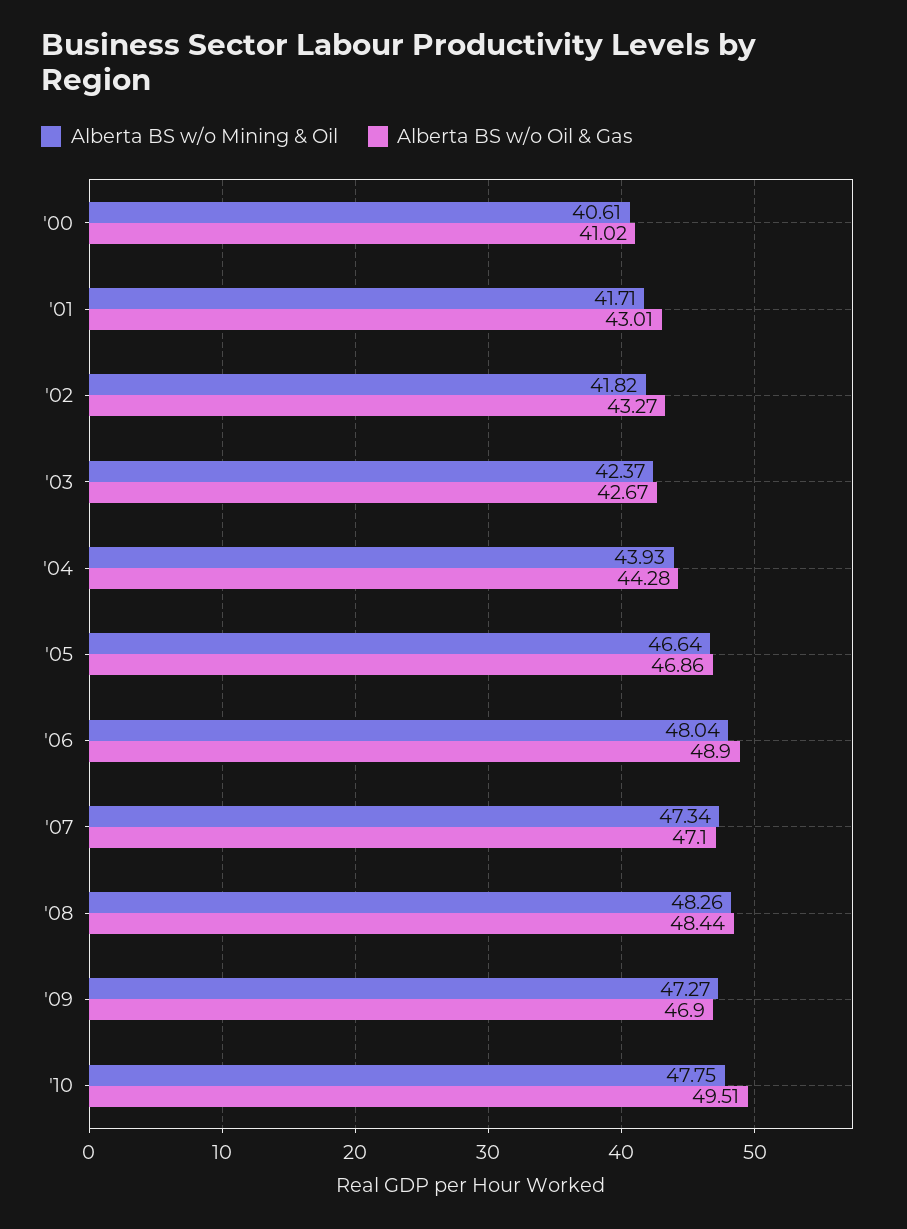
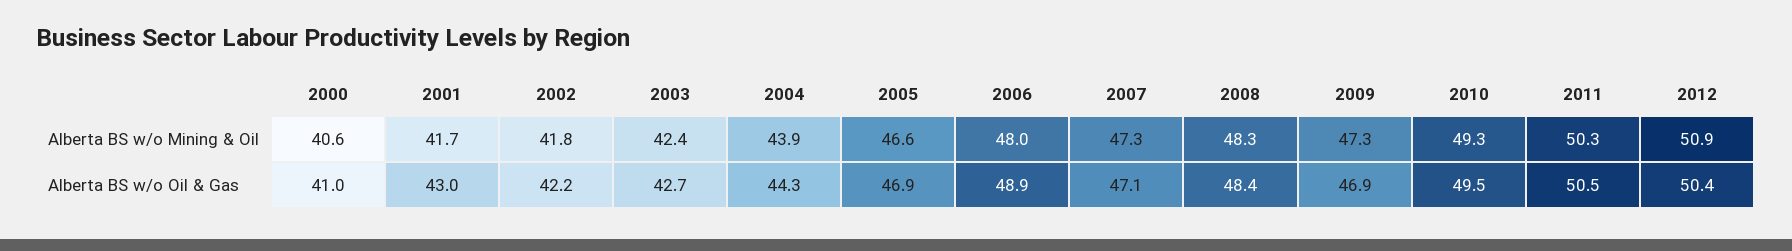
Alberta BS w/o Oil & Gas, '02: 43.27 -> 42.2
Alberta BS w/o Mining & Oil, '10: 47.75 -> 49.3
Alberta BS w/o Mining & Oil, 2011: none -> 50.3
Alberta BS w/o Mining & Oil, 2012: none -> 50.9
Alberta BS w/o Oil & Gas, 2011: none -> 50.5
Alberta BS w/o Oil & Gas, 2012: none -> 50.4

